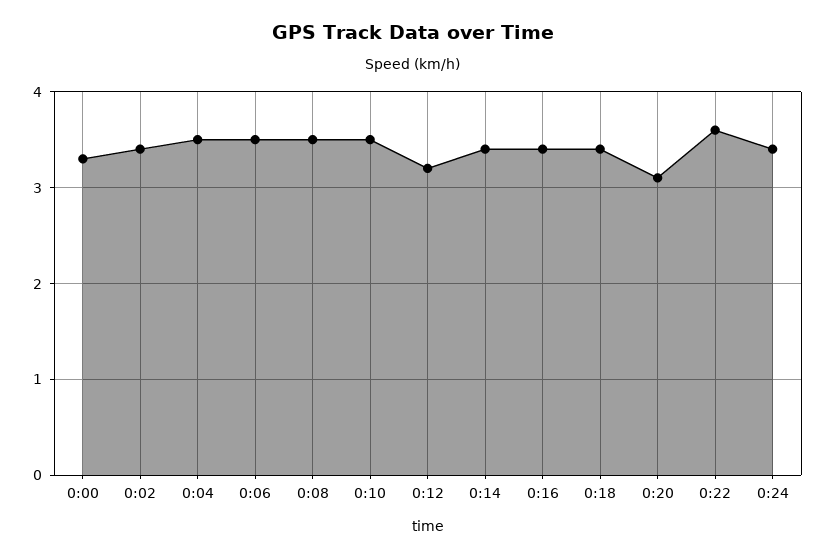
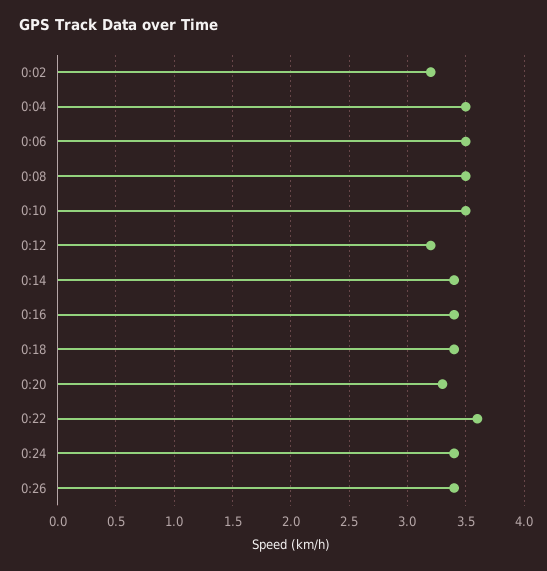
0:00: 3.3 -> none
0:02: 3.4 -> 3.2
0:20: 3.1 -> 3.3
0:26: none -> 3.4

